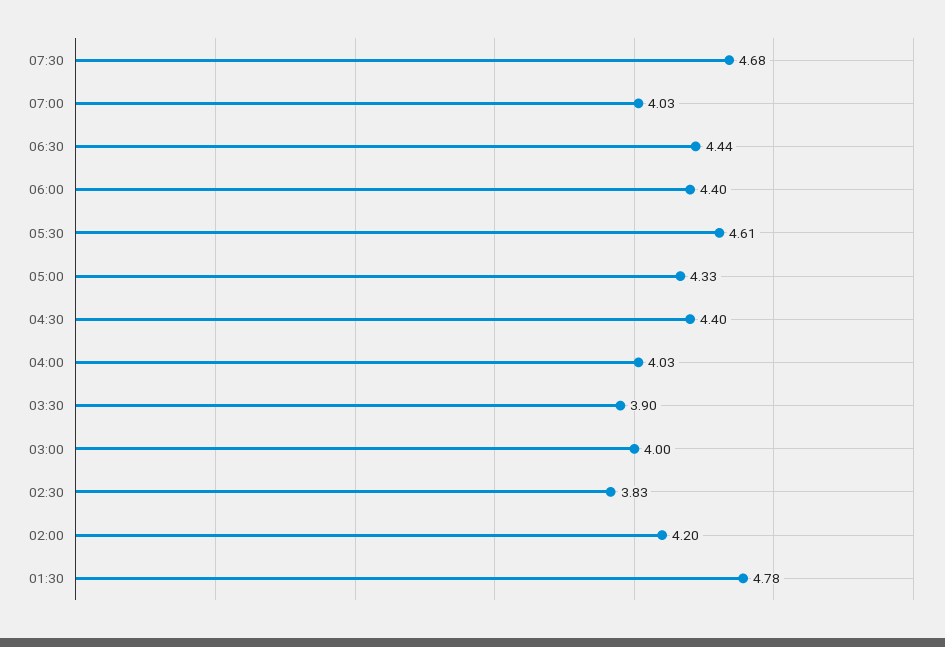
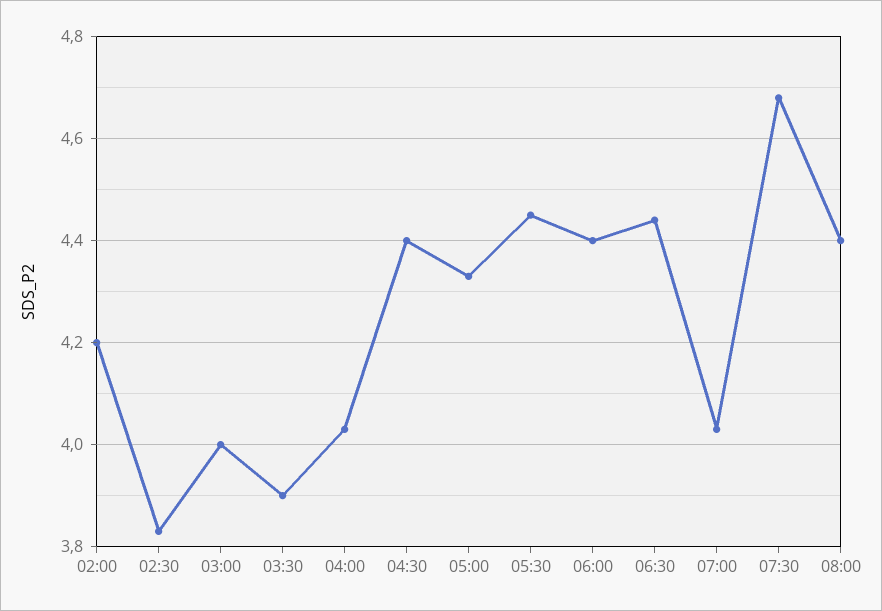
05:30: 4.61 -> 4.45
01:30: 4.78 -> none
08:00: none -> 4.4

